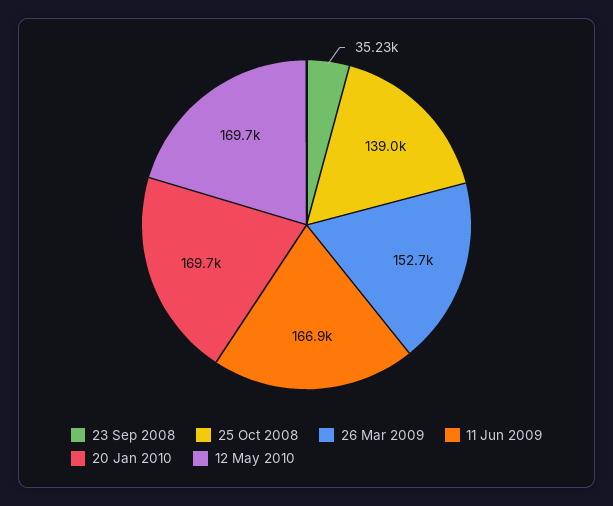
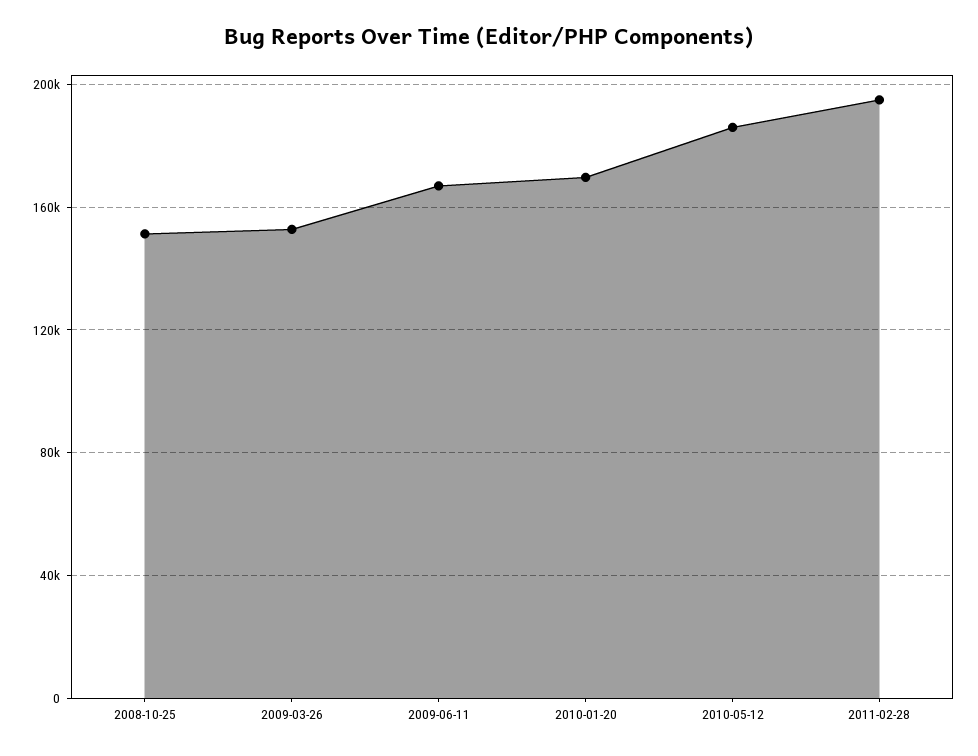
23 Sep 2008: 35230 -> none
25 Oct 2008: 139000 -> 150000
12 May 2010: 169700 -> 185000
2011-02-28: none -> 195000

